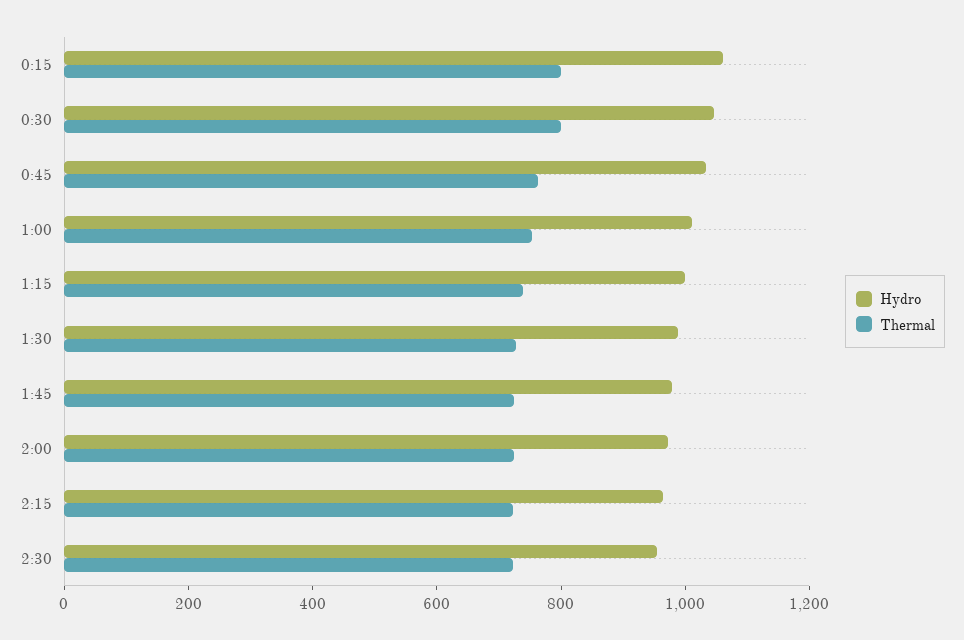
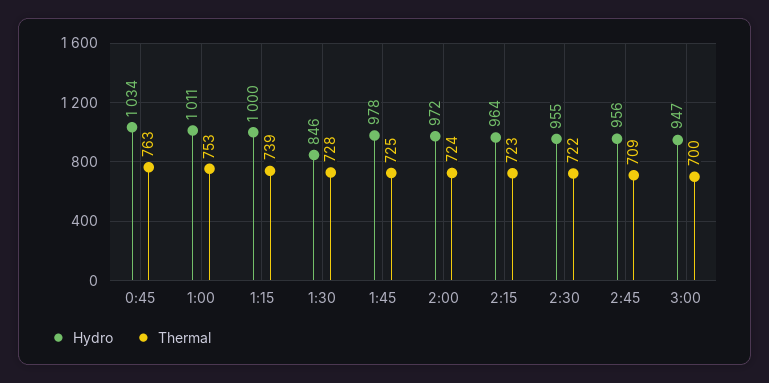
Hydro, 0:15: 1050 -> none
Thermal, 0:15: 800 -> none
Hydro, 0:30: 1050 -> none
Thermal, 0:30: 800 -> none
Hydro, 1:30: 1000 -> 846
Hydro, 2:45: none -> 956
Thermal, 2:45: none -> 709
Hydro, 3:00: none -> 947
Thermal, 3:00: none -> 700

